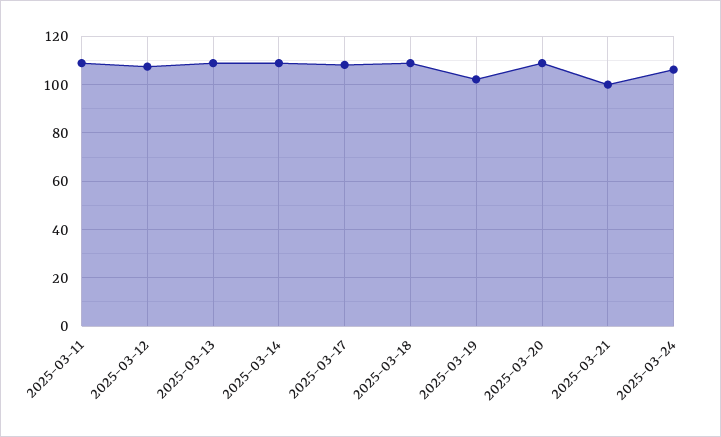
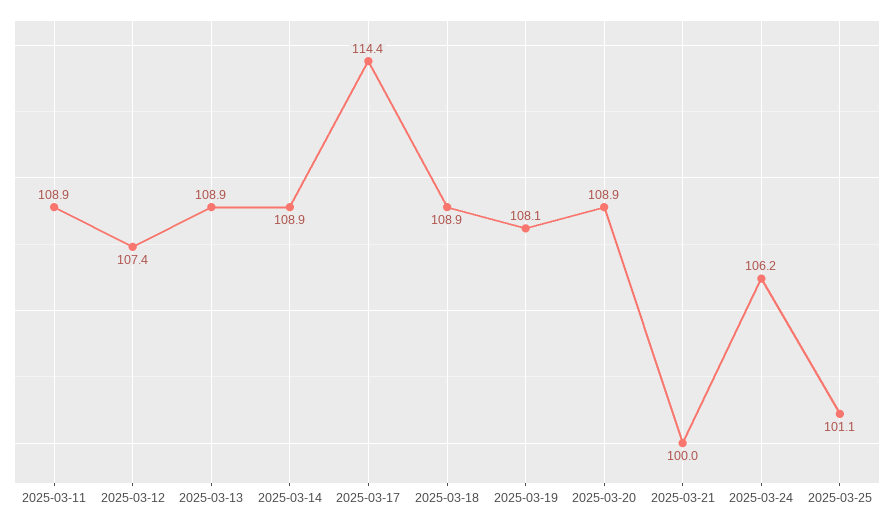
2025-03-17: 107.5 -> 114.4
2025-03-19: 102.5 -> 108.1
2025-03-25: none -> 101.1

